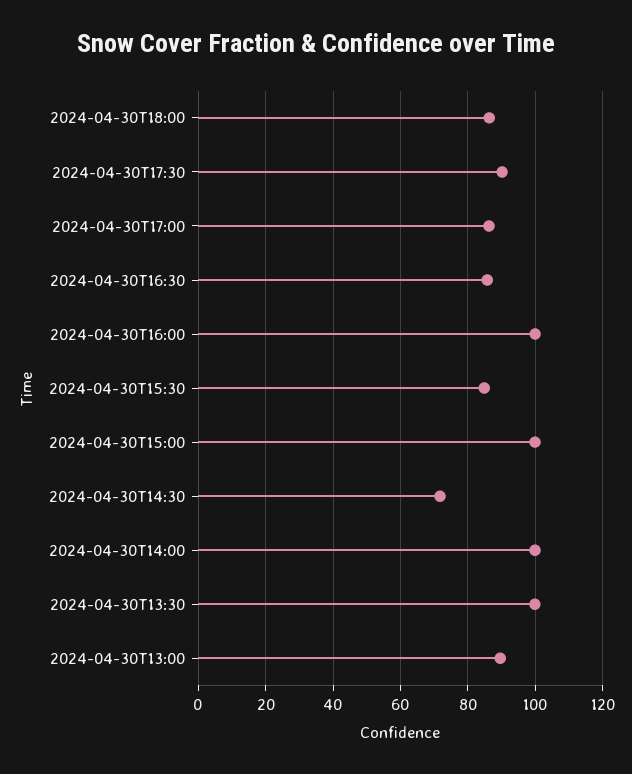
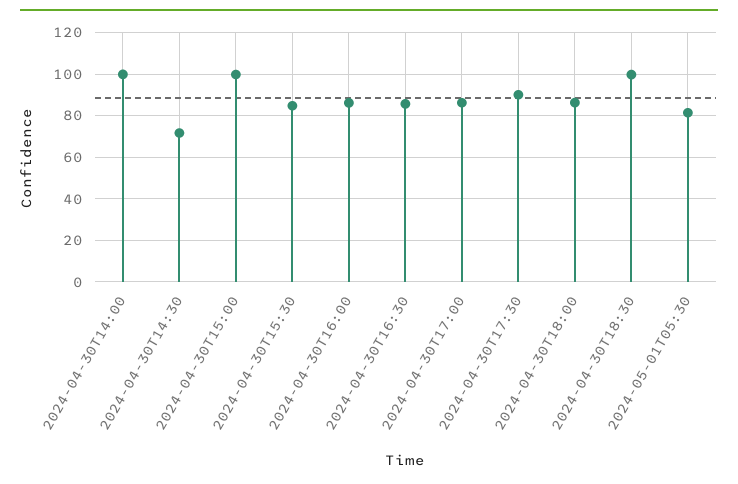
2024-04-30T16:00: 100 -> 85
2024-04-30T13:30: 100 -> none
2024-04-30T13:00: 90 -> none
2024-04-30T18:30: none -> 100
2024-05-01T05:30: none -> 80

